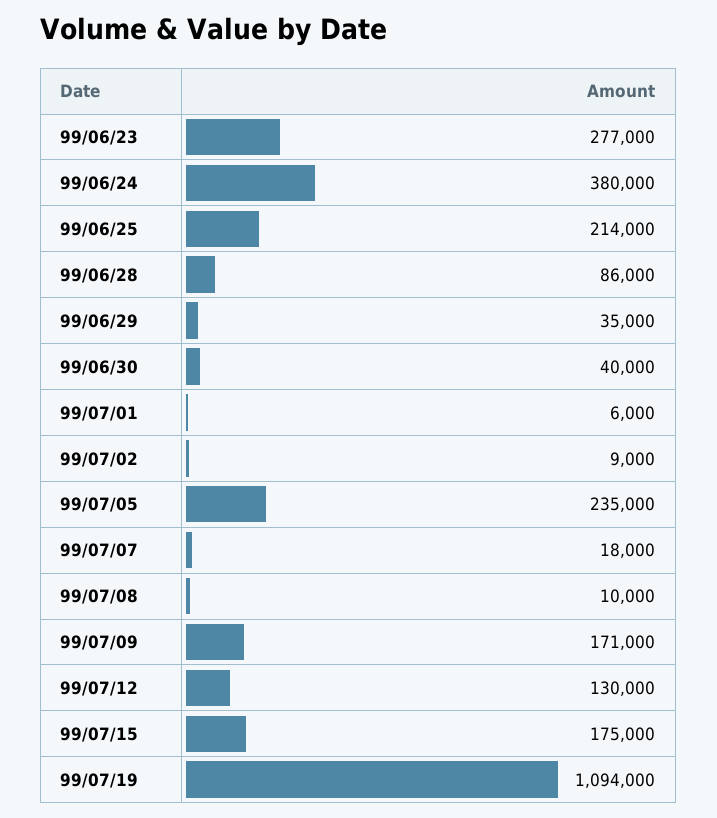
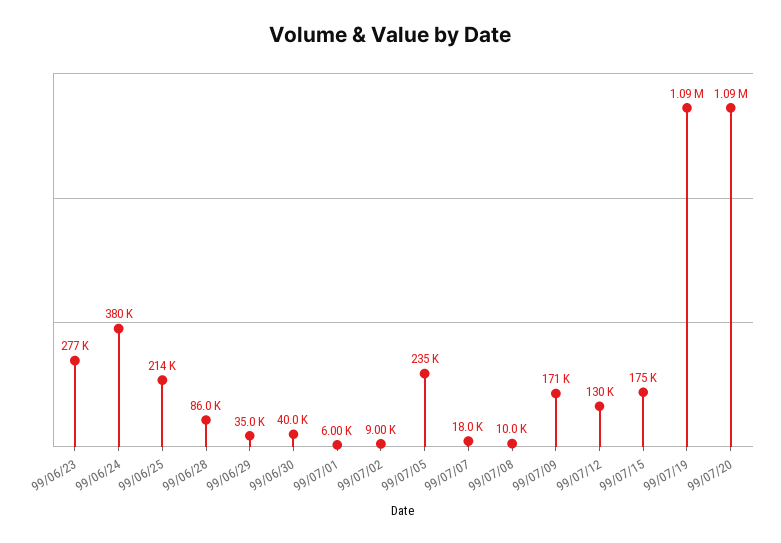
99/07/20: none -> 1090000

